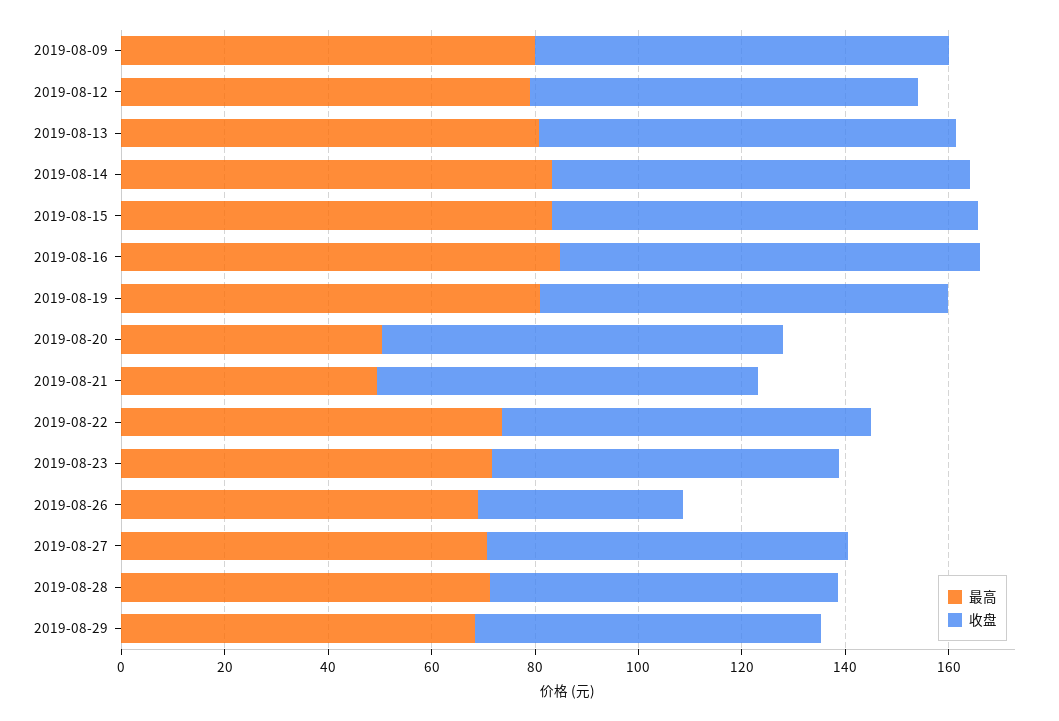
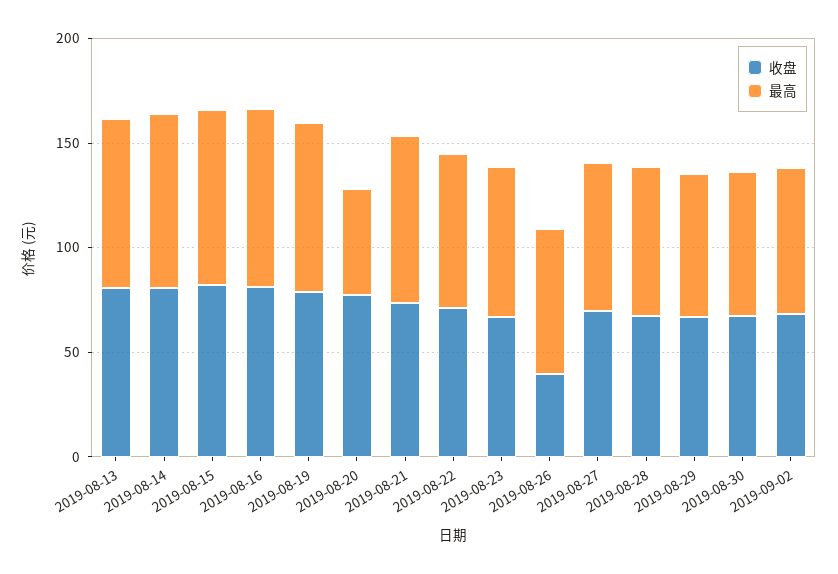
最高, 2019-08-09: 80 -> none
收盘, 2019-08-09: 80 -> none
最高, 2019-08-12: 80 -> none
收盘, 2019-08-12: 75 -> none
最高, 2019-08-21: 50 -> 80
收盘, 2019-08-30: none -> 70
最高, 2019-08-30: none -> 70
收盘, 2019-09-02: none -> 70
最高, 2019-09-02: none -> 70

